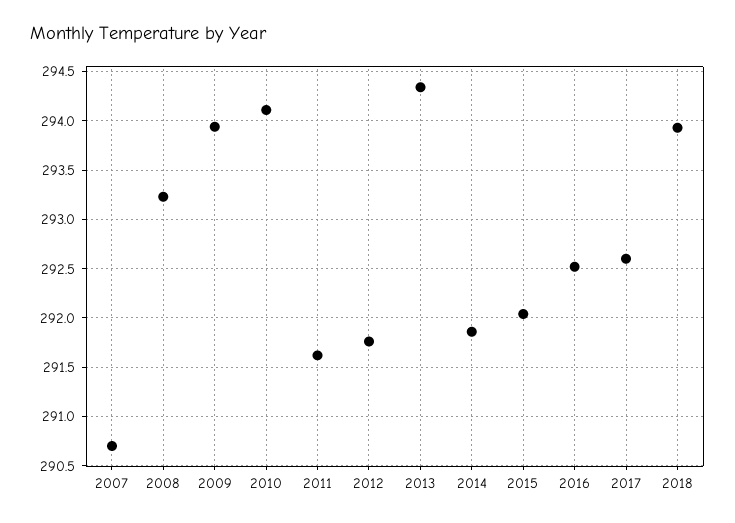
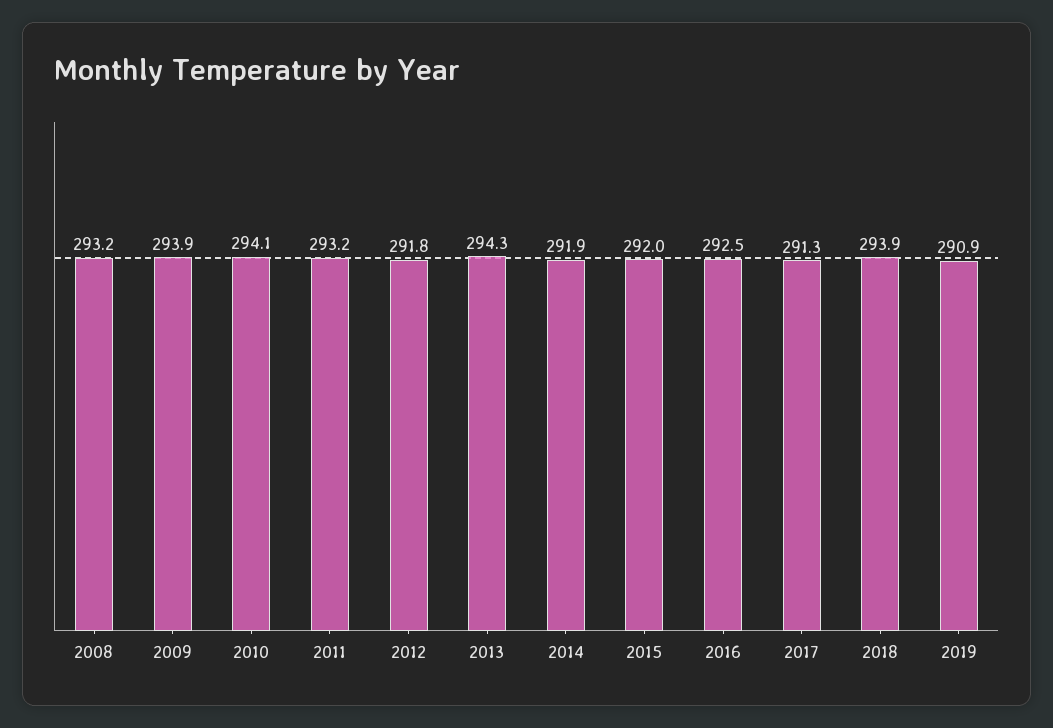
2007: 290.7 -> none
2011: 291.6 -> 293.2
2017: 292.6 -> 291.3
2019: none -> 290.9

